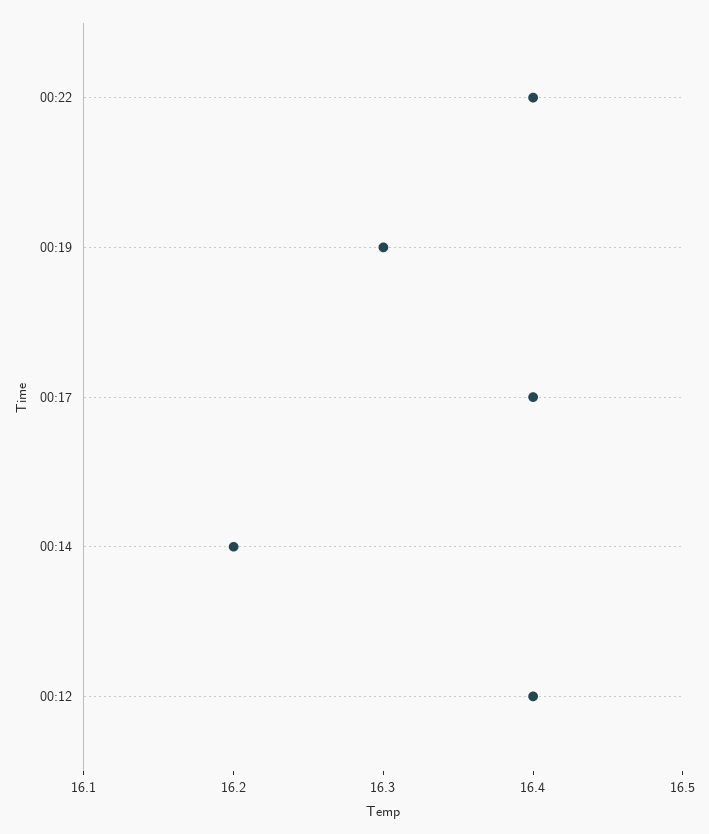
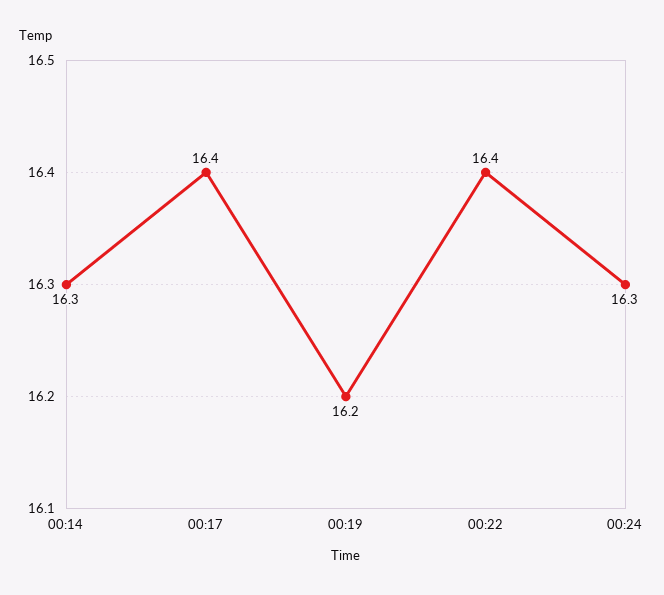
00:19: 16.3 -> 16.2
00:14: 16.2 -> 16.3
00:12: 16.4 -> none
00:24: none -> 16.3

